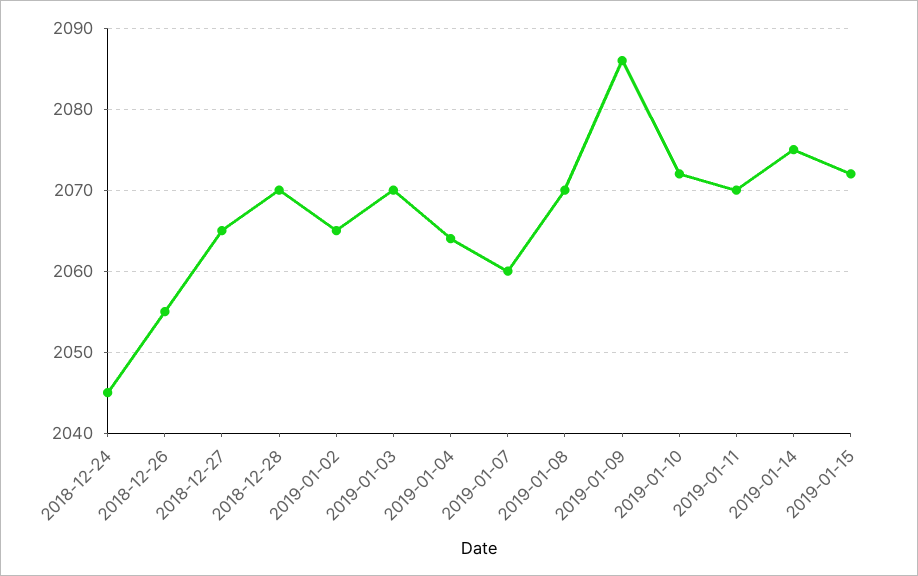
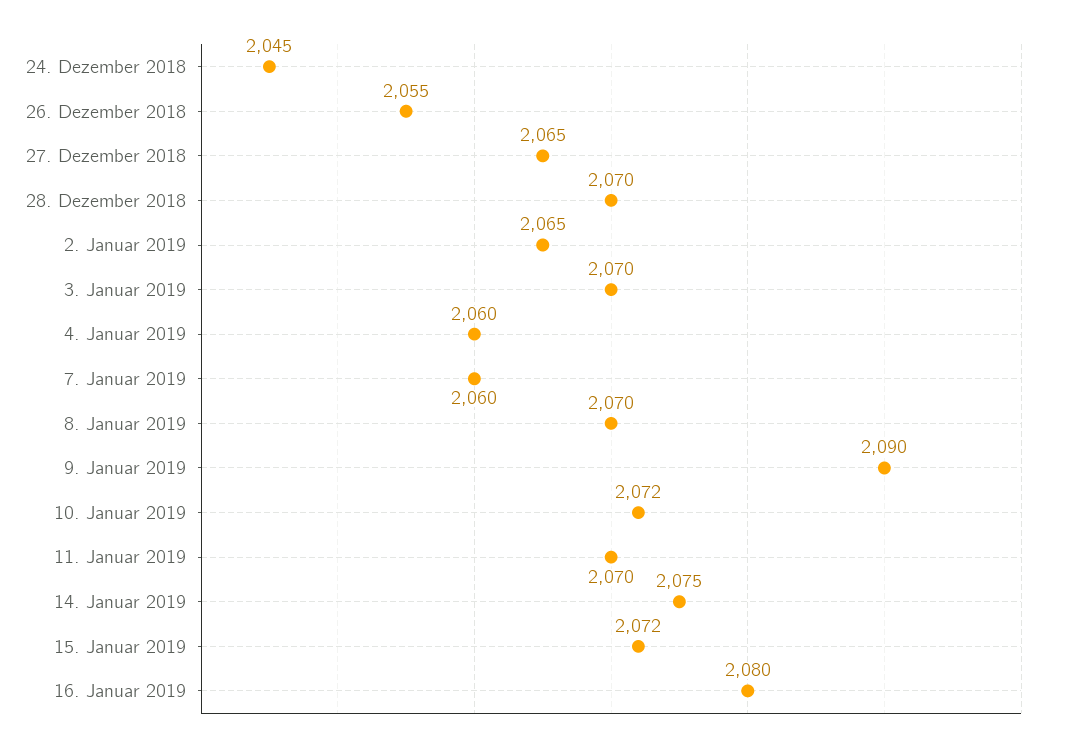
2019-01-04: 2064 -> 2060
2019-01-09: 2086 -> 2090
16. Januar 2019: none -> 2080

